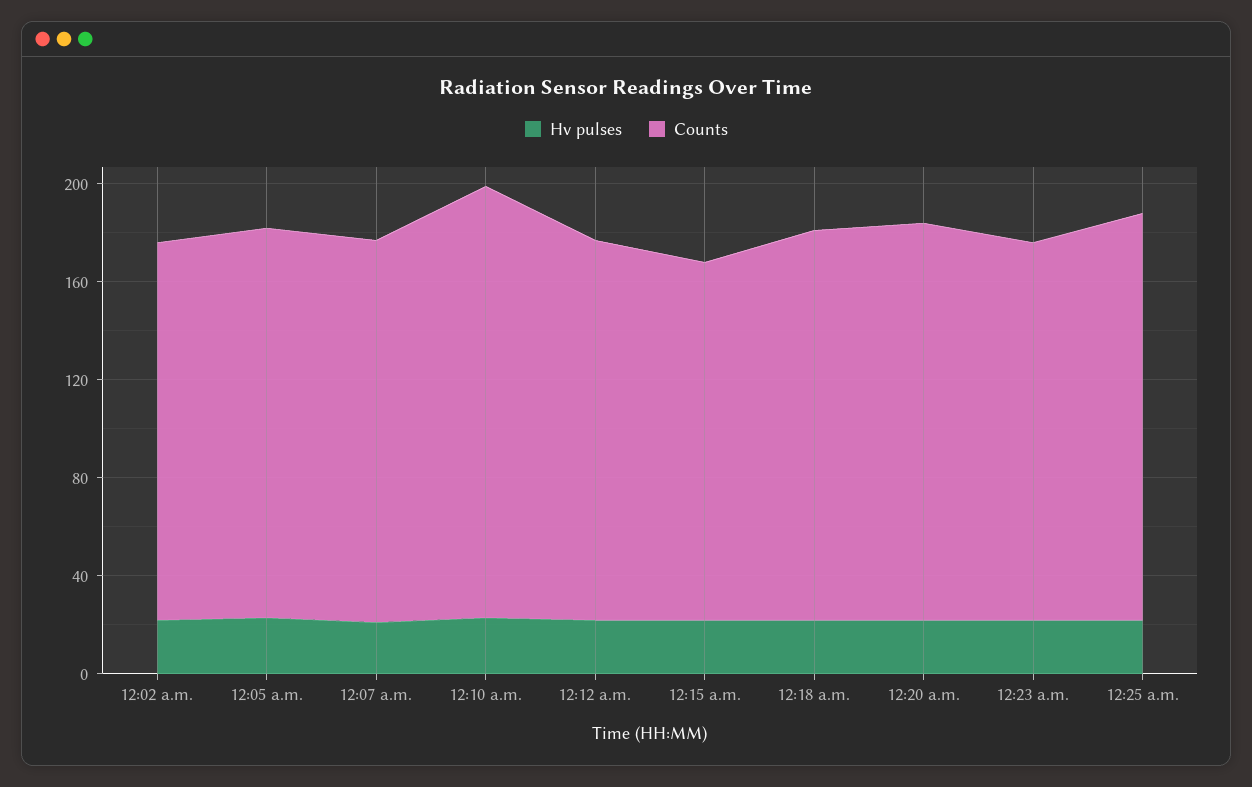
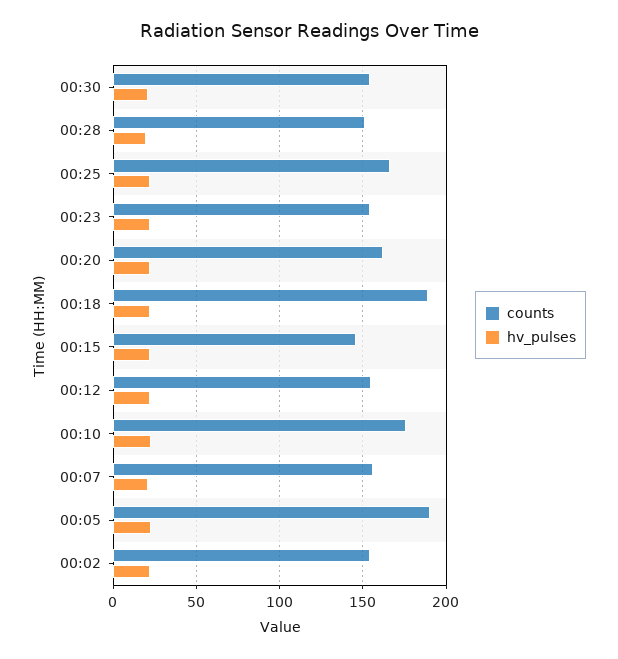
Counts, 12:05 a.m.: 160 -> 190
Counts, 12:18 a.m.: 160 -> 190
Counts, 00:30: none -> 155
Hv pulses, 00:30: none -> 20
Counts, 00:28: none -> 150
Hv pulses, 00:28: none -> 20

